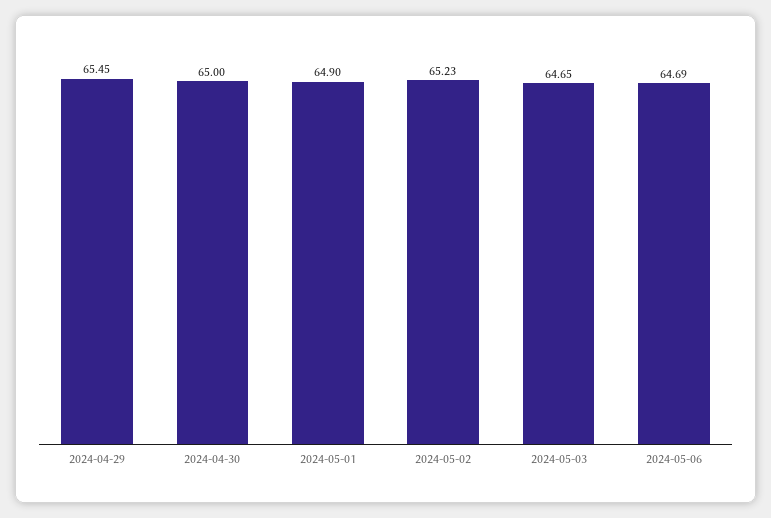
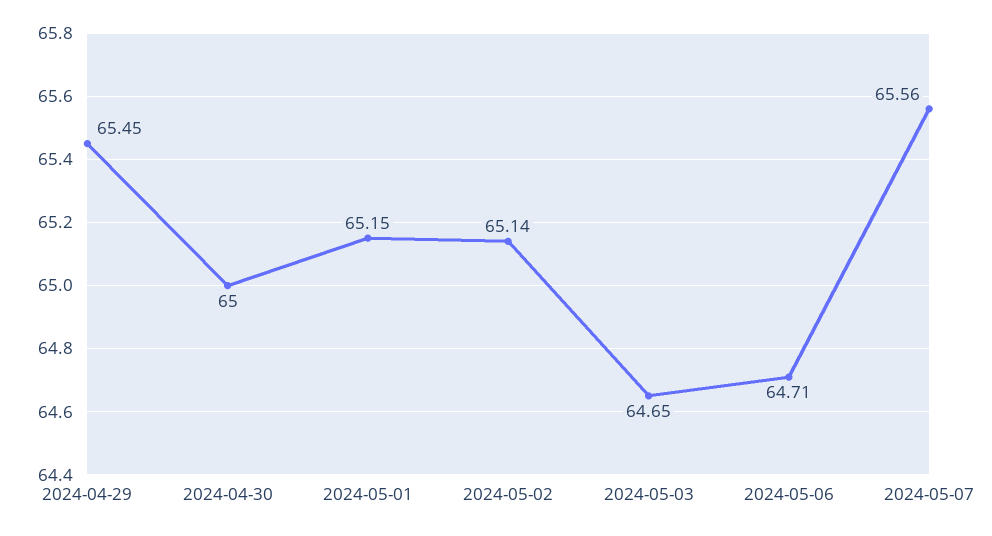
2024-05-01: 64.9 -> 65.15
2024-05-02: 65.23 -> 65.14
2024-05-06: 64.69 -> 64.71
2024-05-07: none -> 65.56

